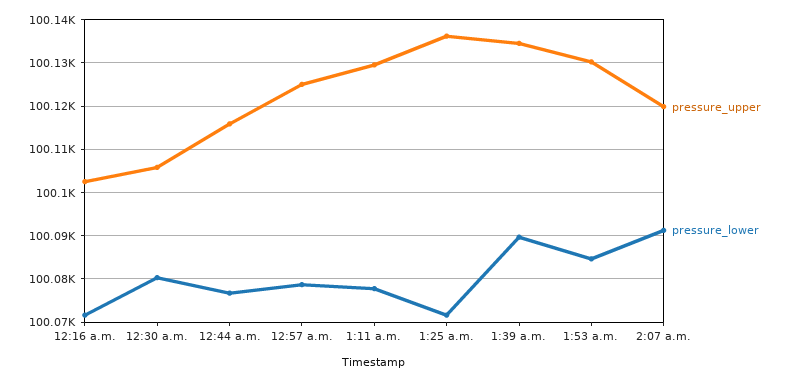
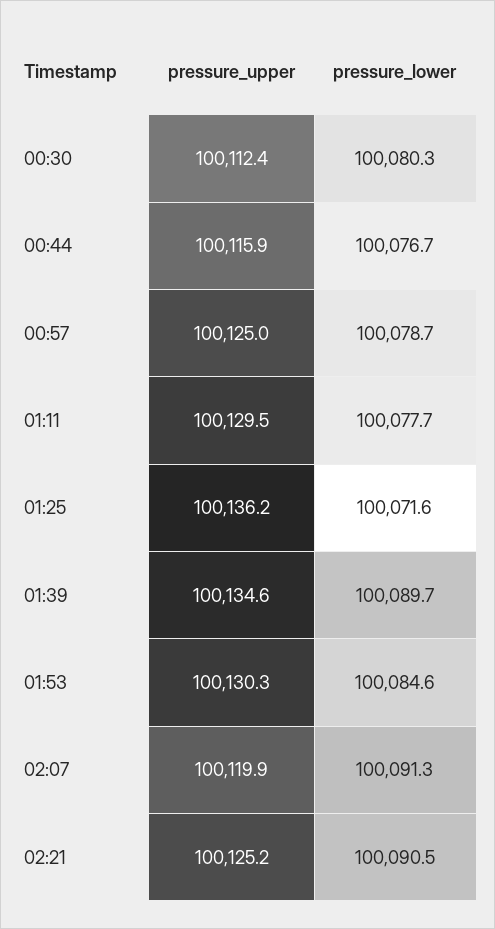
pressure_upper, 12:16 a.m.: 100102 -> none
pressure_lower, 12:16 a.m.: 100072 -> none
pressure_upper, 12:30 a.m.: 100106 -> 100112.4
pressure_upper, 02:21: none -> 100125.2
pressure_lower, 02:21: none -> 100090.5

